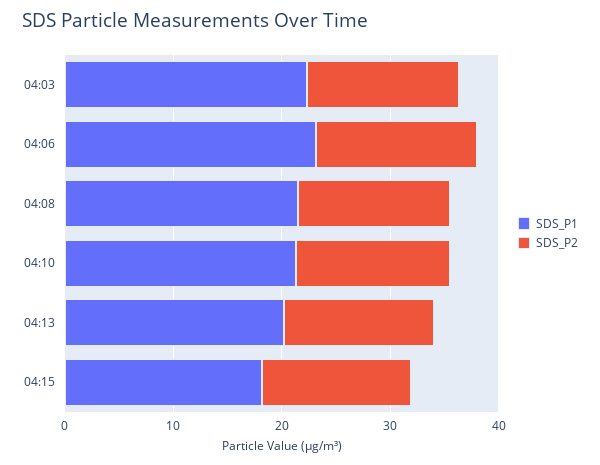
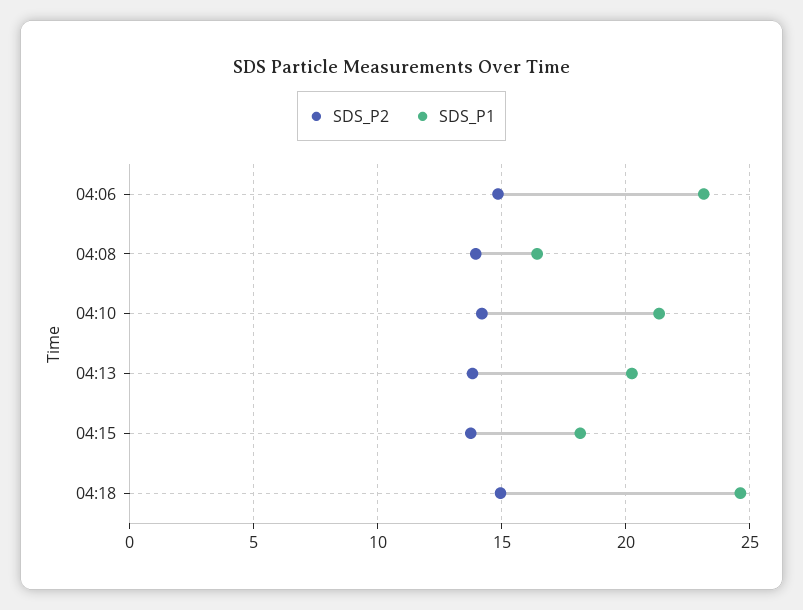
SDS_P1, 04:03: 22 -> none
SDS_P2, 04:03: 14 -> none
SDS_P1, 04:08: 22 -> 16.5
SDS_P2, 04:18: none -> 15
SDS_P1, 04:18: none -> 24.5

